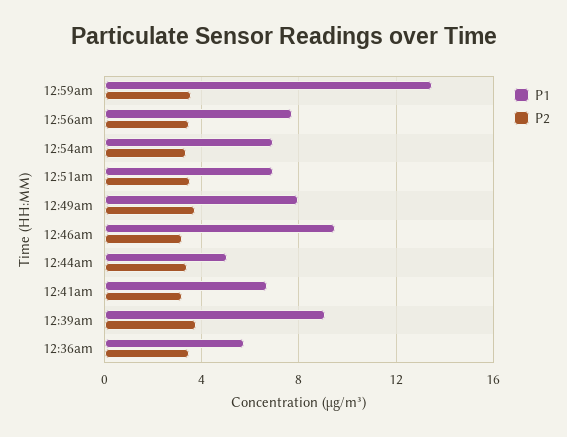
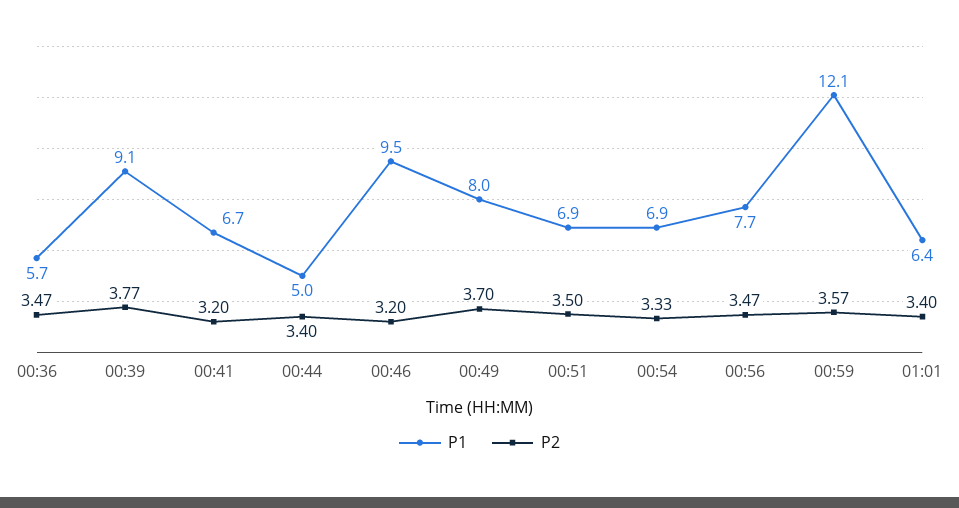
P1, 12:59am: 13.5 -> 12.1
P1, 01:01: none -> 6.4
P2, 01:01: none -> 3.4

